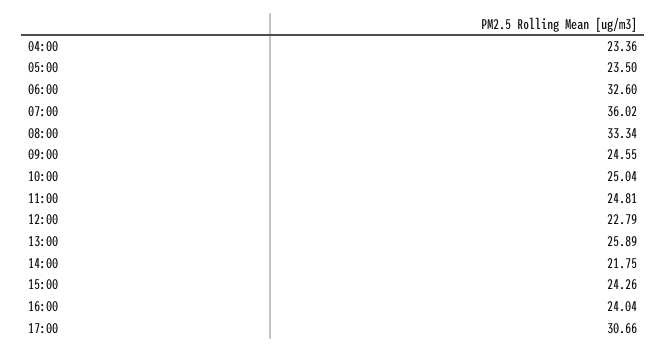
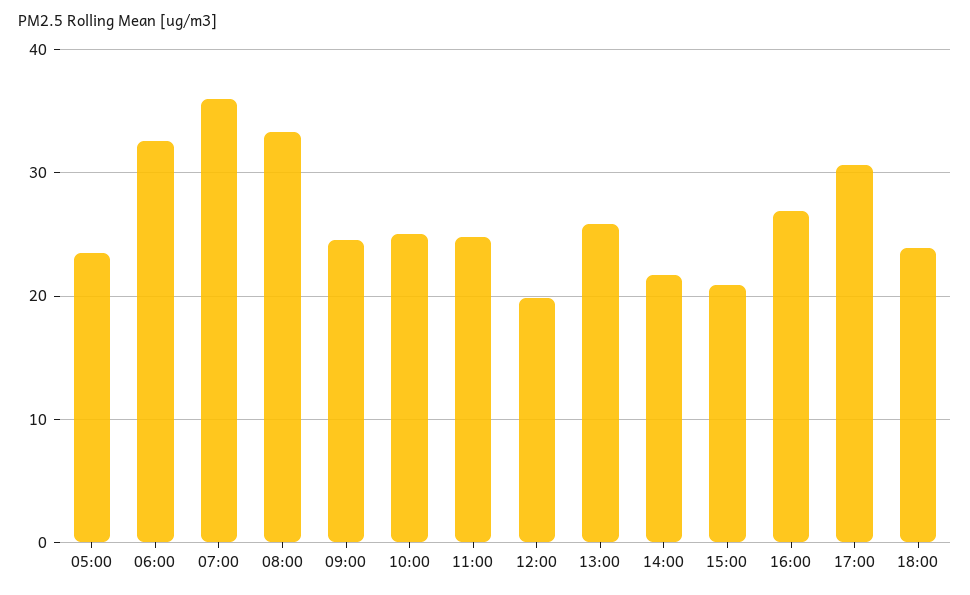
04:00: 23.36 -> none
12:00: 22.79 -> 20
15:00: 24.26 -> 21
16:00: 24.04 -> 27
18:00: none -> 24

